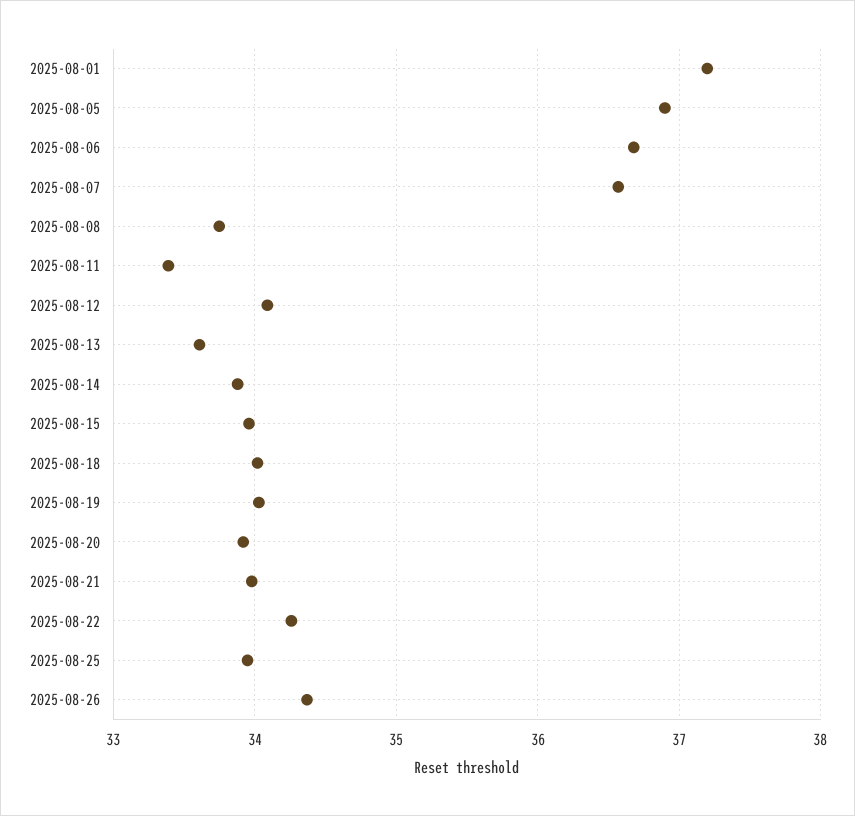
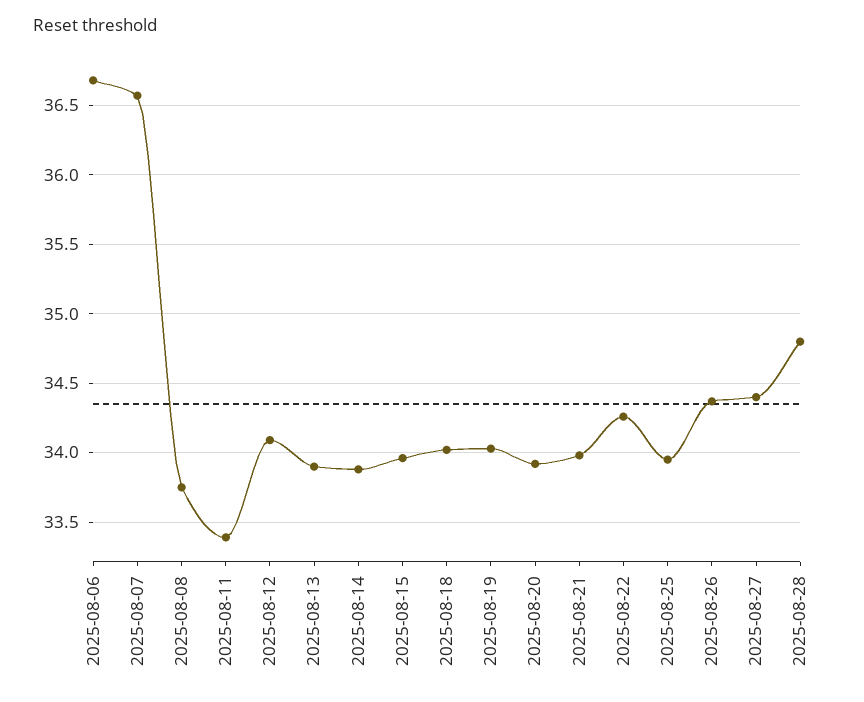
2025-08-01: 37.2 -> none
2025-08-05: 36.9 -> none
2025-08-13: 33.6 -> 33.9
2025-08-27: none -> 34.4
2025-08-28: none -> 34.8

